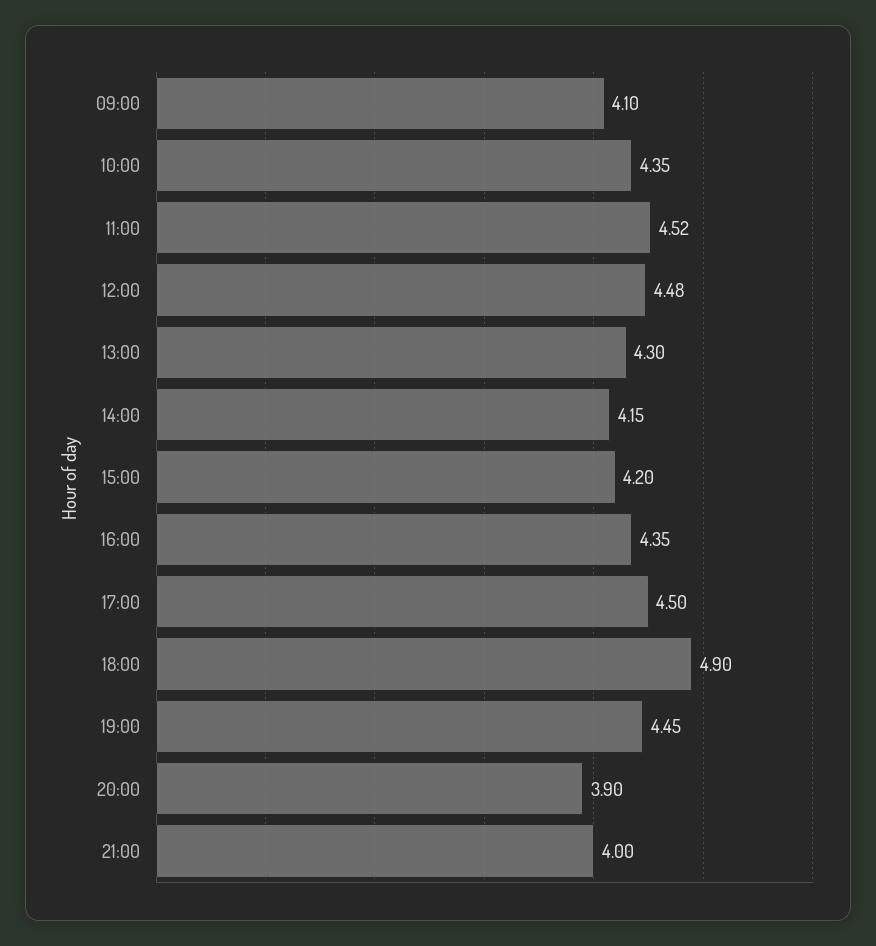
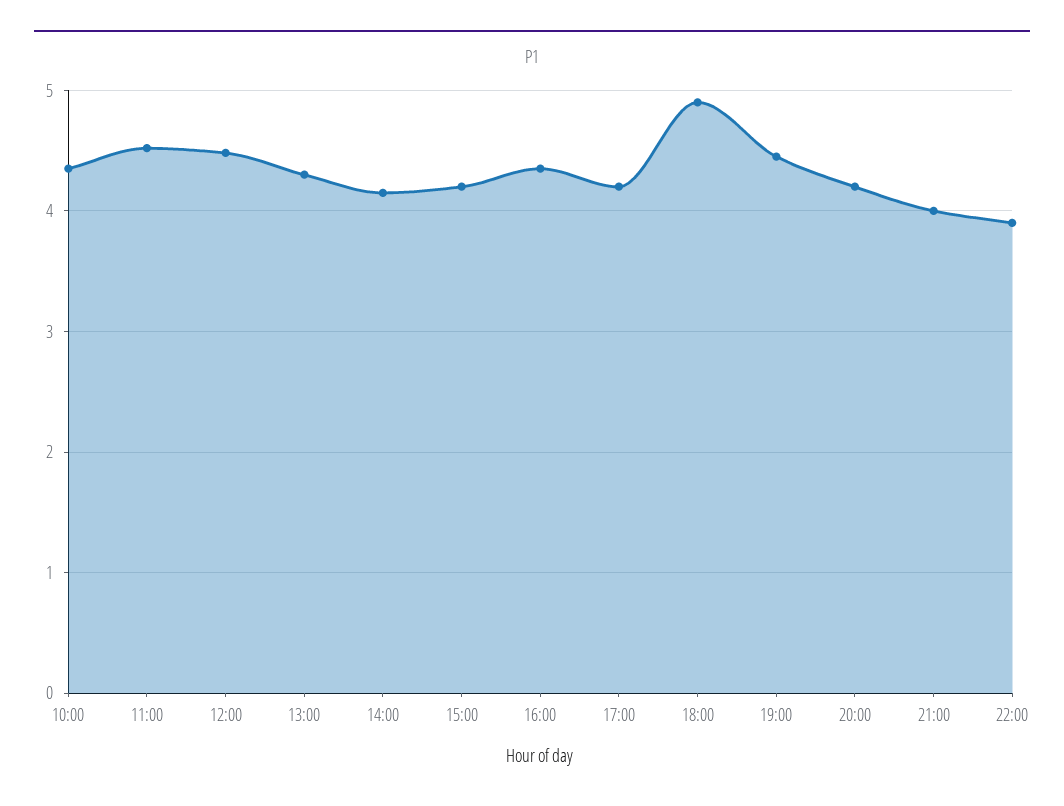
09:00: 4.1 -> none
17:00: 4.5 -> 4.2
20:00: 3.9 -> 4.2
22:00: none -> 3.9

